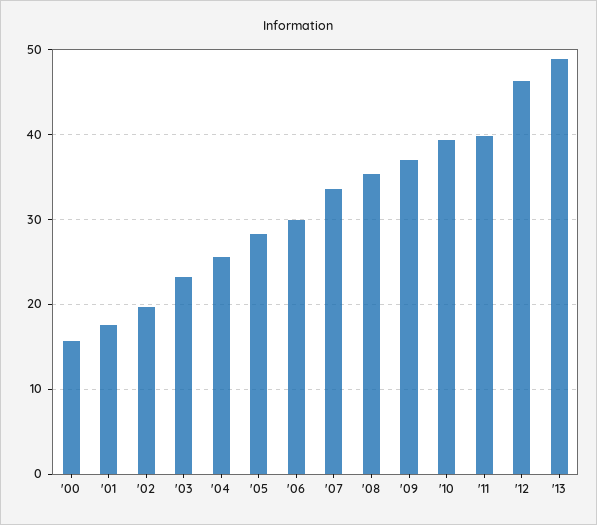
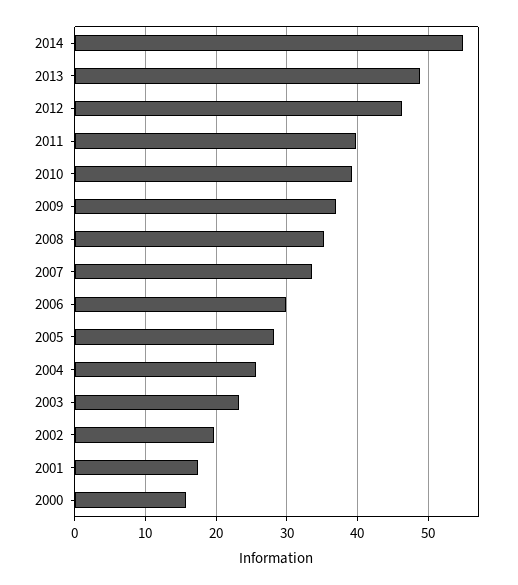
2014: none -> 55

